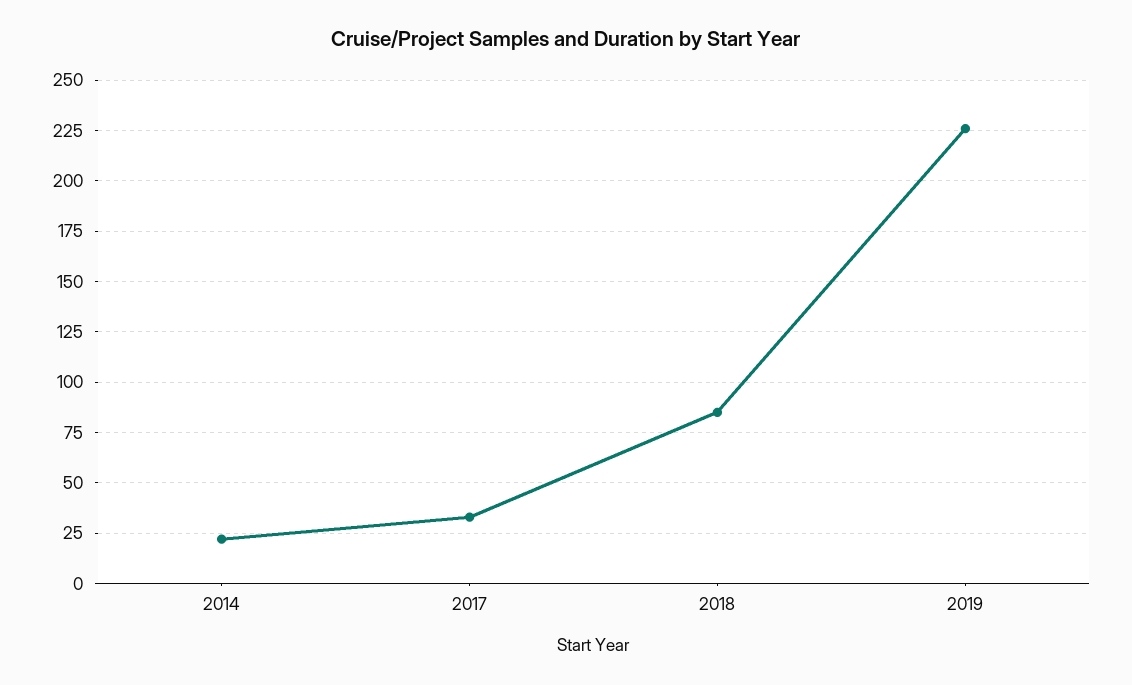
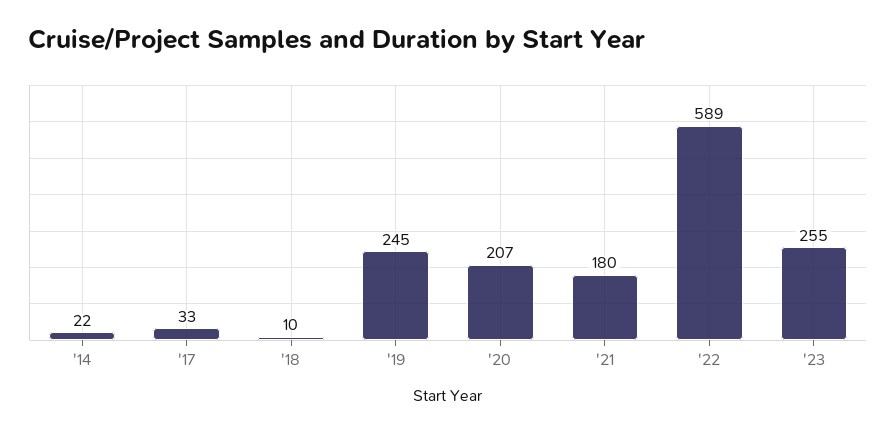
2018: 85 -> 10
2019: 225 -> 245
'20: none -> 207
'21: none -> 180
'22: none -> 589
'23: none -> 255

